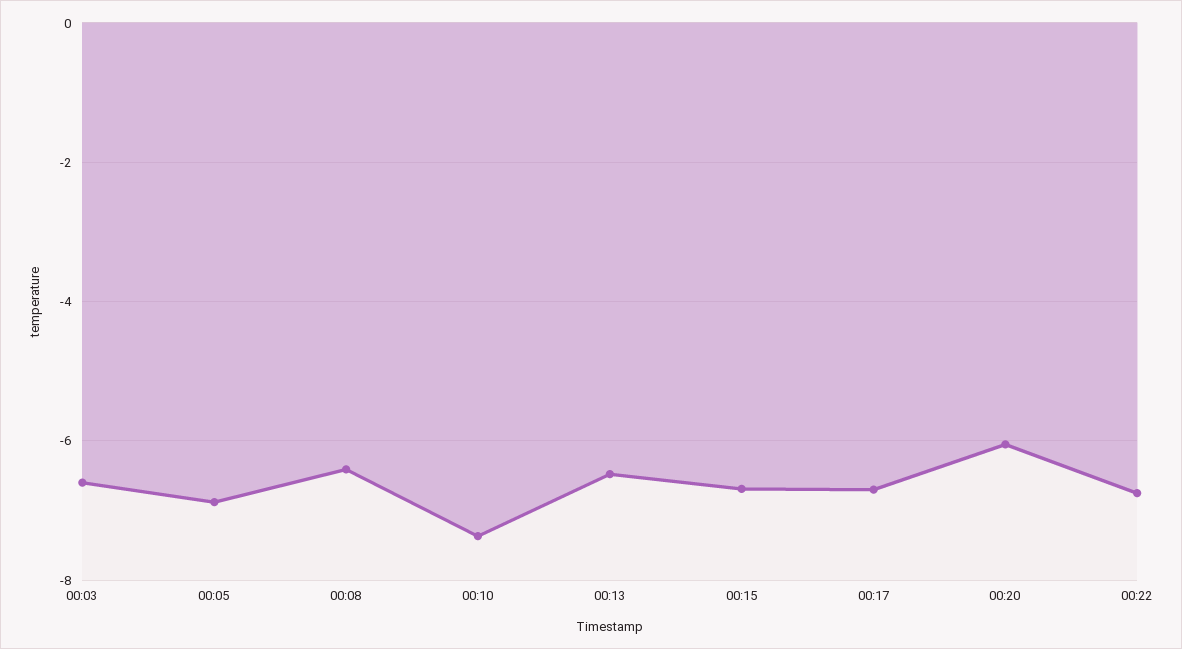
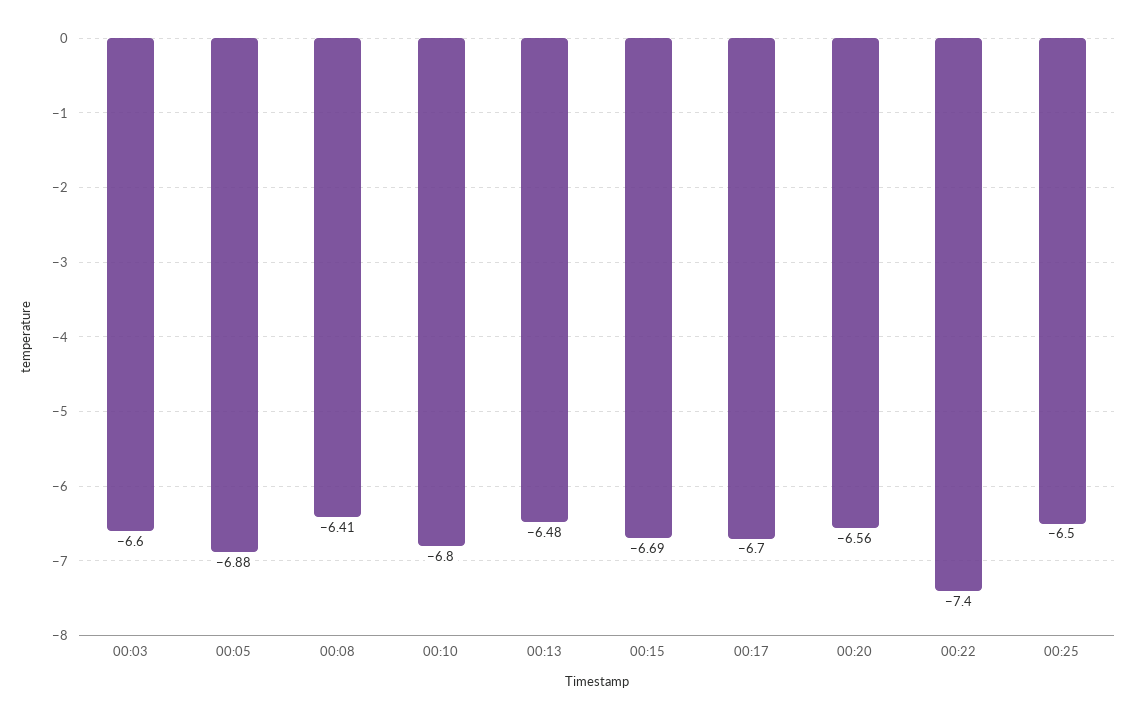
00:10: -7.4 -> -6.8
00:20: -6 -> -6.56
00:22: -6.8 -> -7.4
00:25: none -> -6.5

